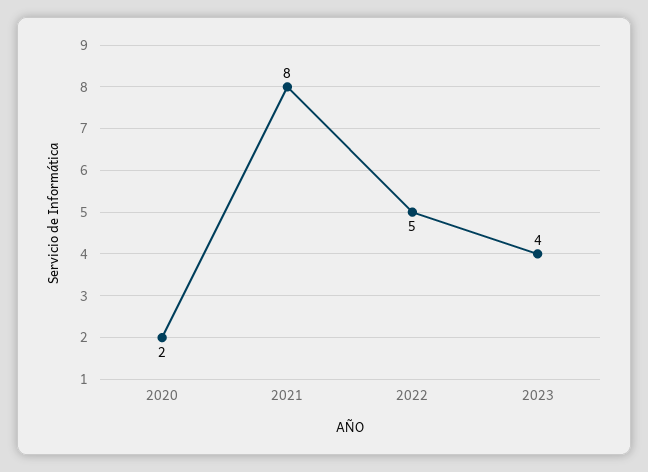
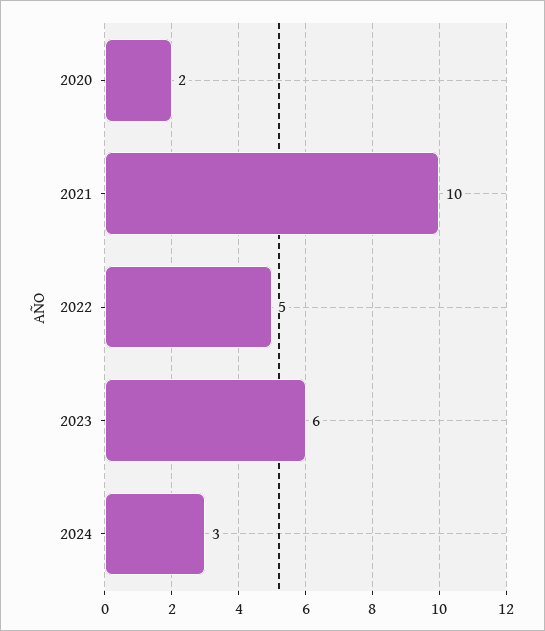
2021: 8 -> 10
2023: 4 -> 6
2024: none -> 3

